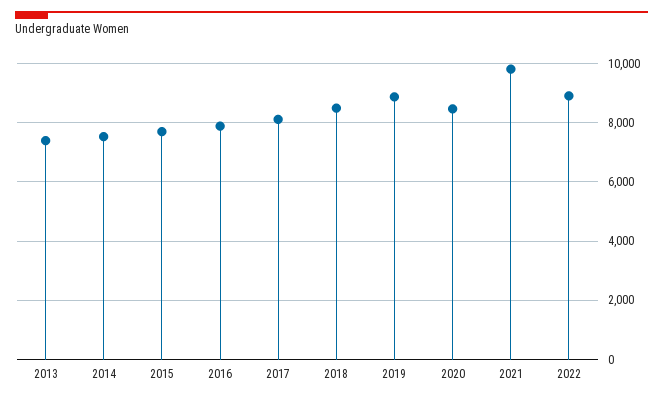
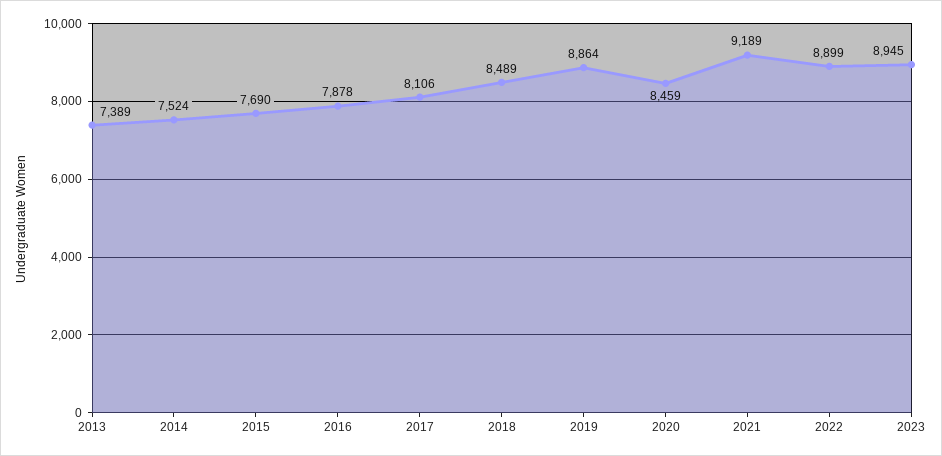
2021: 9750 -> 9189
2023: none -> 8945

